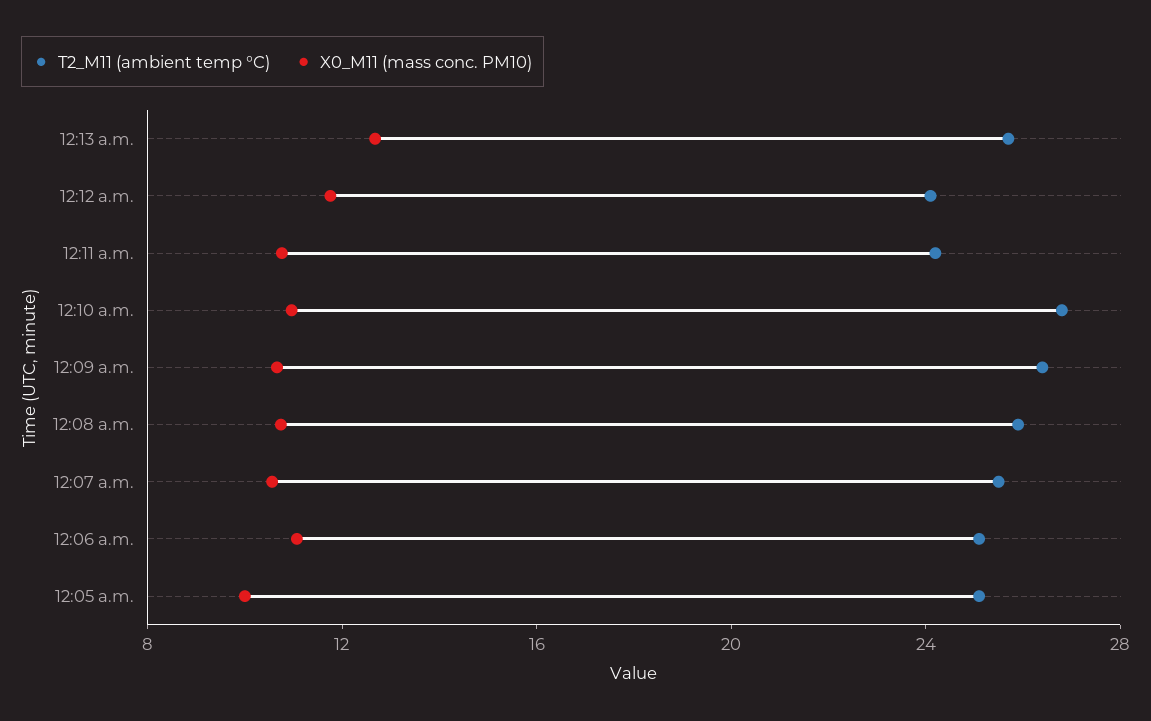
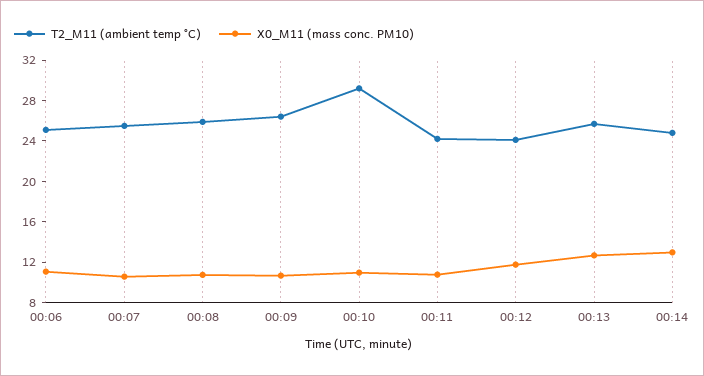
T2_M11 (ambient temp °C), 12:10 a.m.: 27 -> 29
T2_M11 (ambient temp °C), 12:05 a.m.: 25 -> none
X0_M11 (mass conc. PM10), 12:05 a.m.: 10 -> none
T2_M11 (ambient temp °C), 00:14: none -> 25
X0_M11 (mass conc. PM10), 00:14: none -> 13

